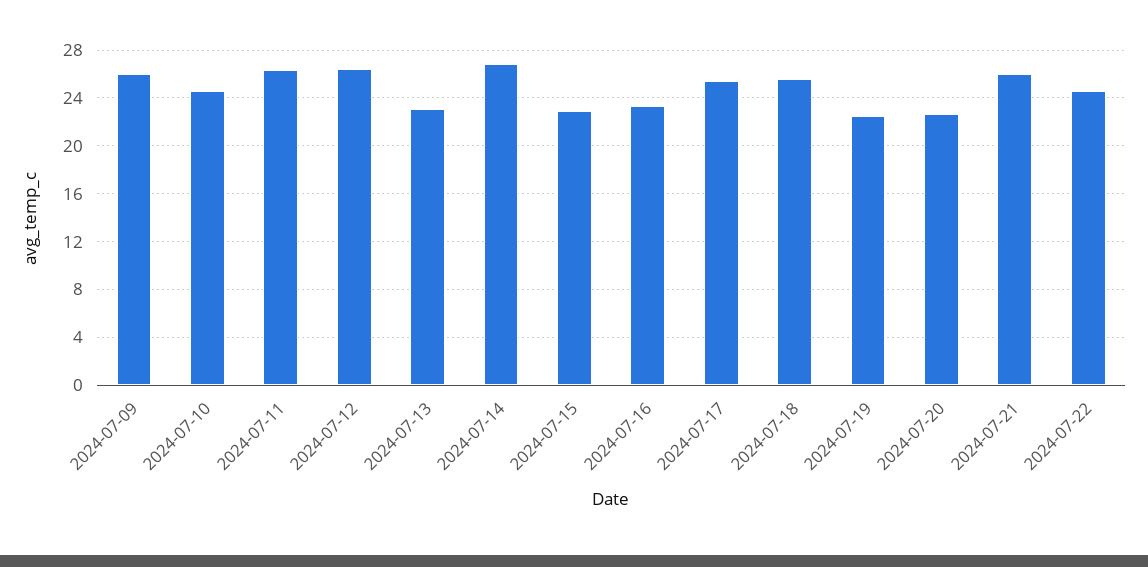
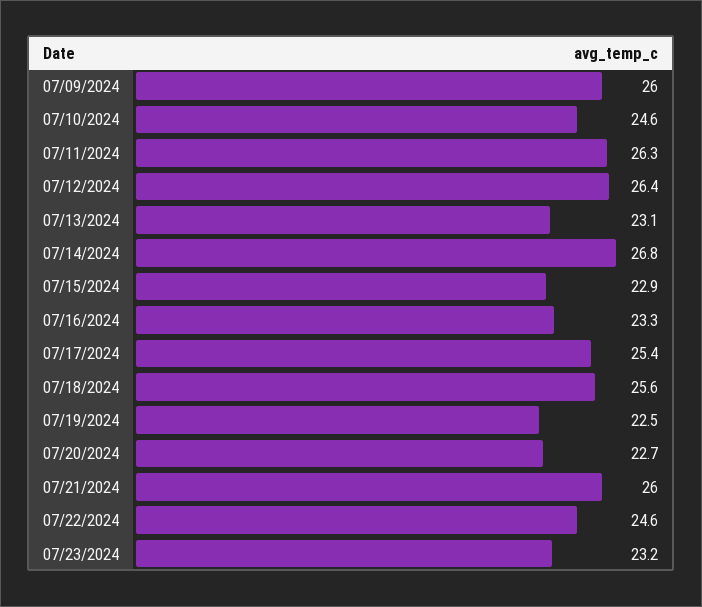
07/23/2024: none -> 23.2

